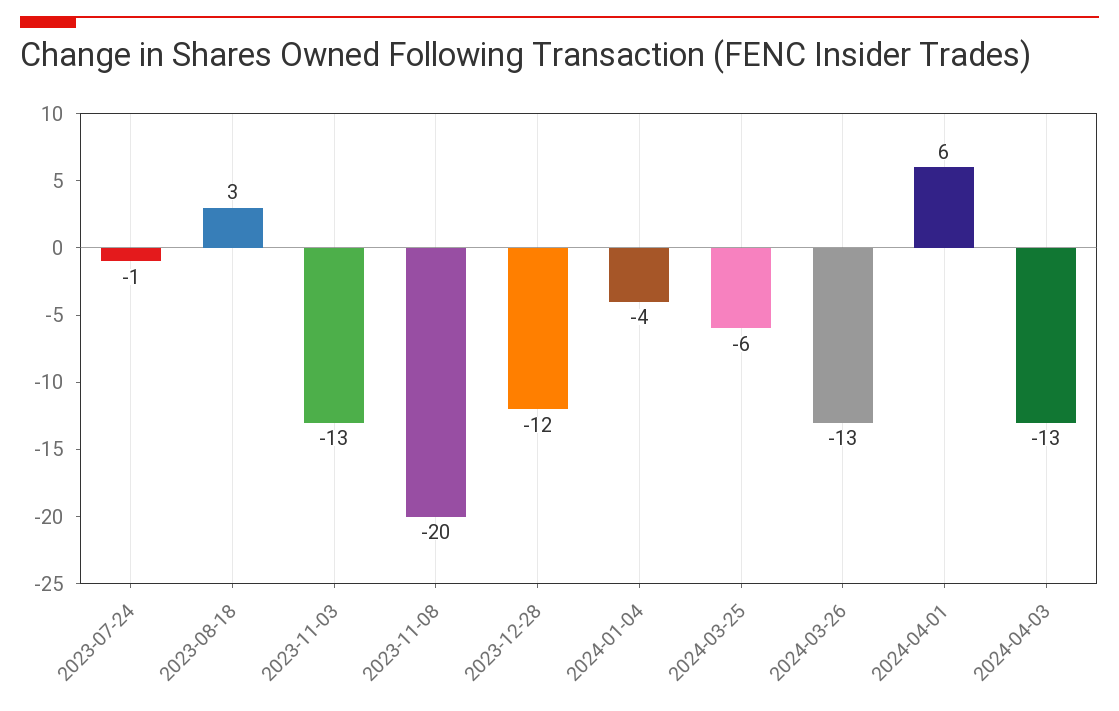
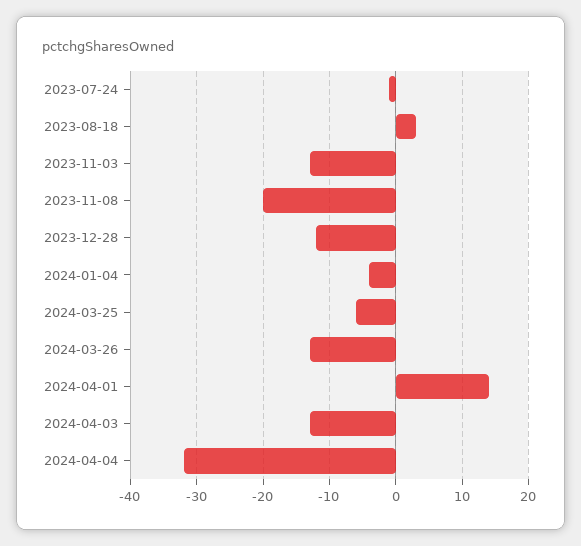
2024-04-01: 6 -> 14
2024-04-04: none -> -32

